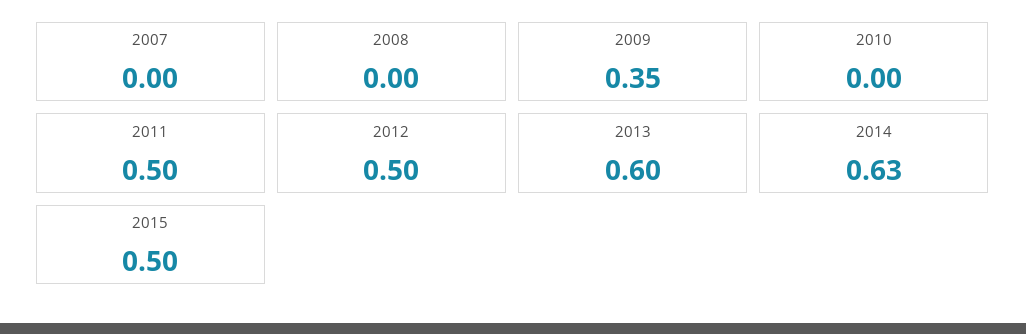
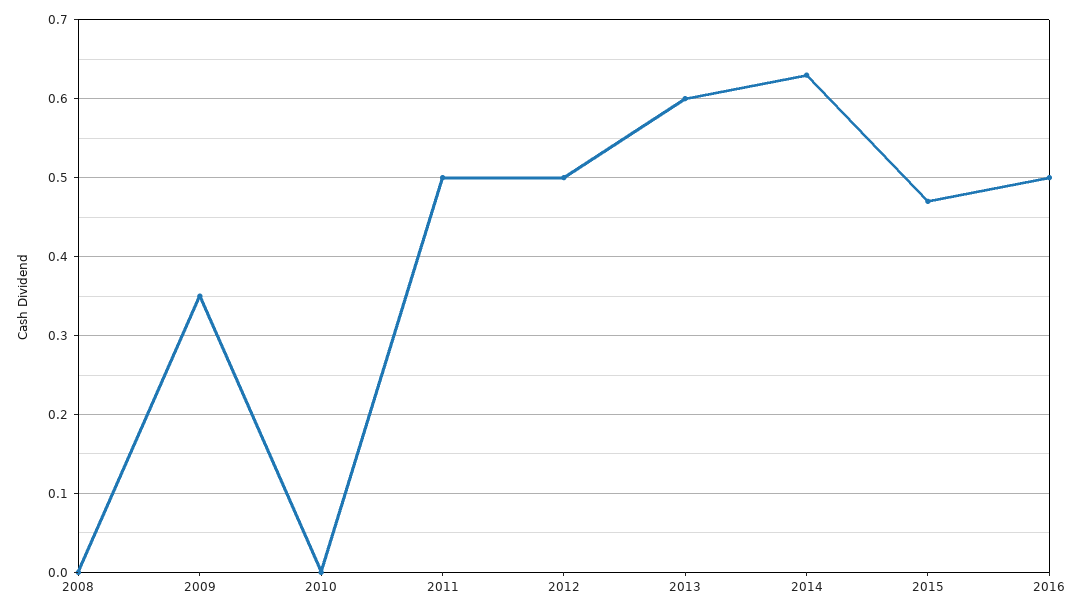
2007: 0 -> none
2015: 0.5 -> 0.47
2016: none -> 0.5

